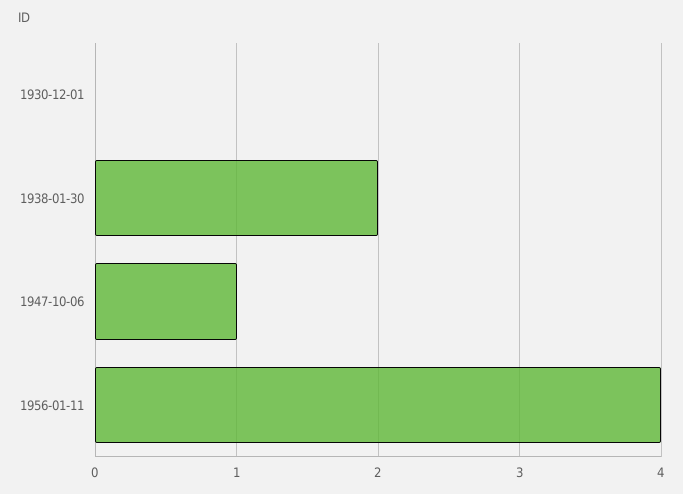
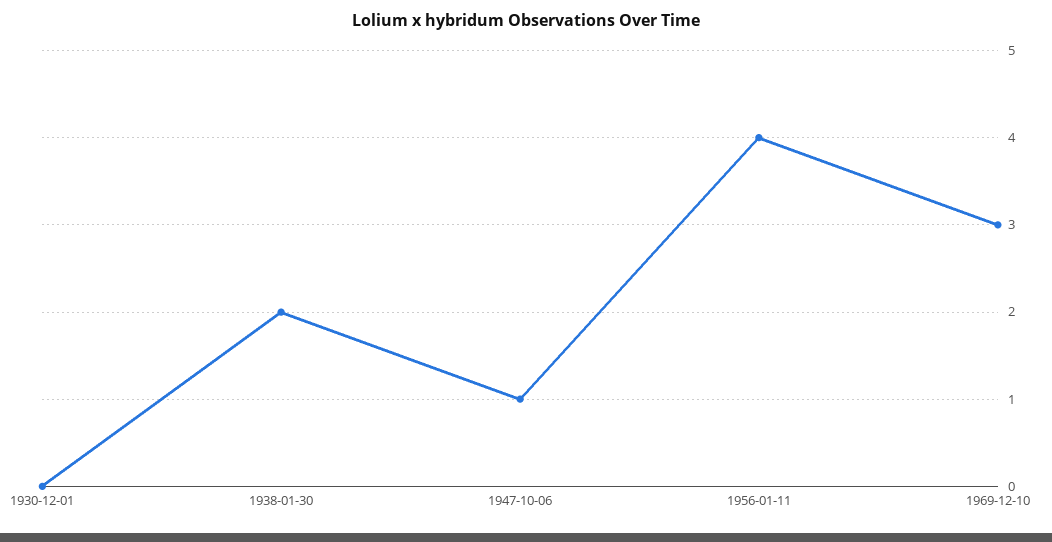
1969-12-10: none -> 3

